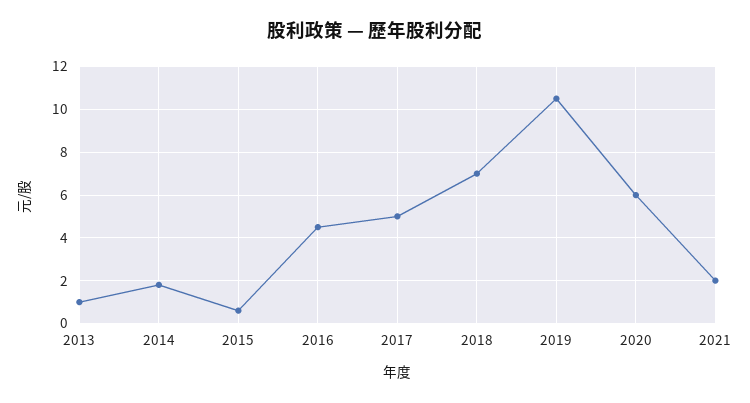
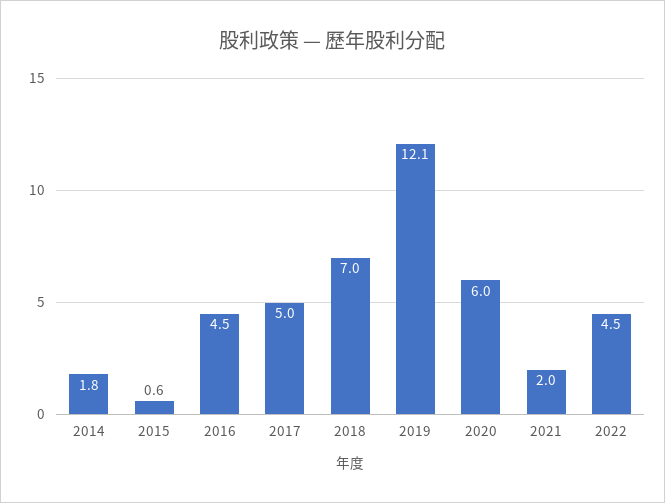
2013: 1 -> none
2019: 10.5 -> 12.1
2022: none -> 4.5

